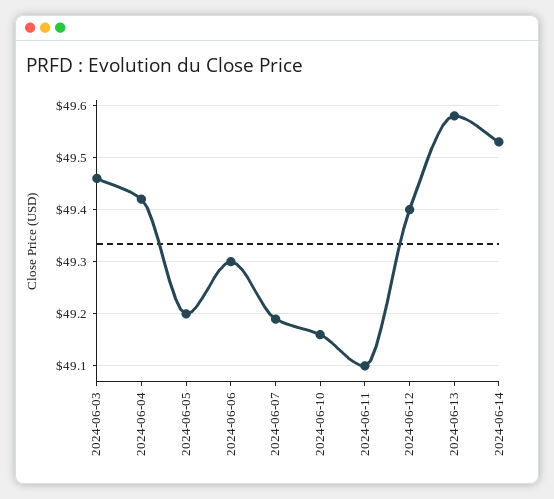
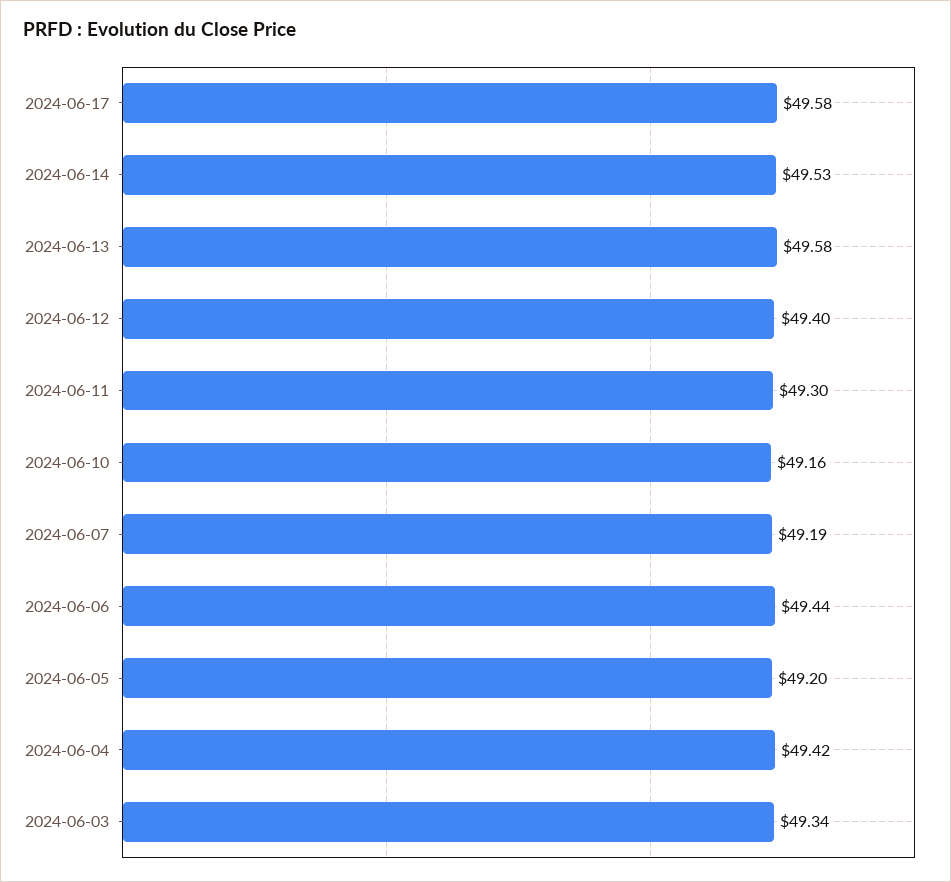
2024-06-03: 49.45 -> 49.34
2024-06-06: 49.3 -> 49.44
2024-06-11: 49.1 -> 49.3
2024-06-17: none -> 49.58

